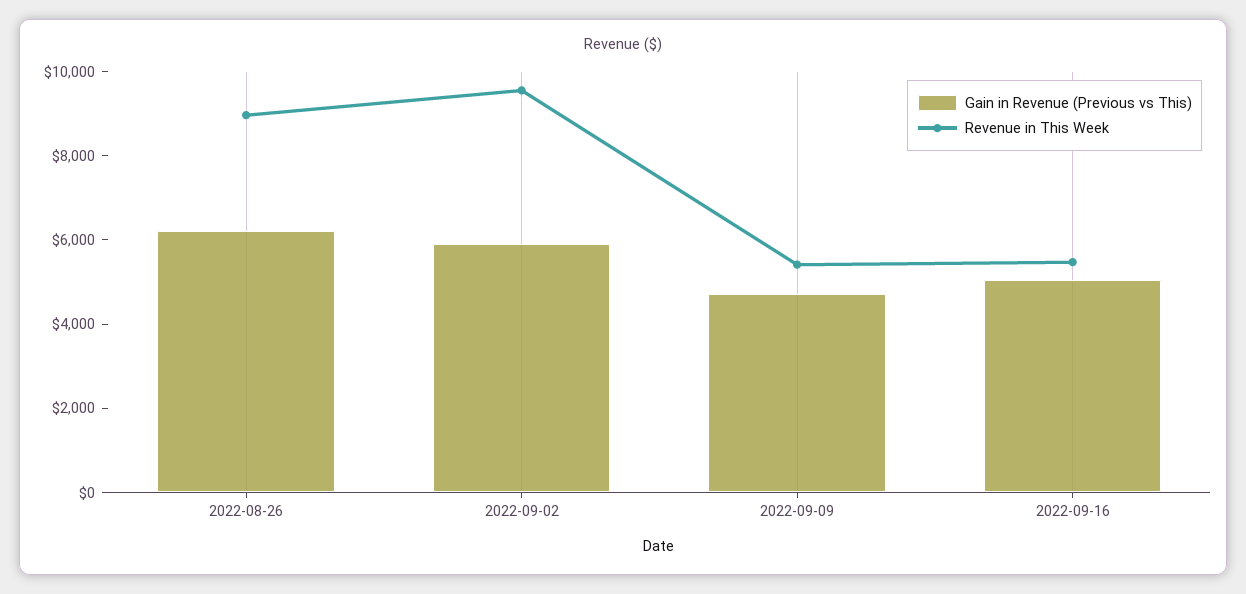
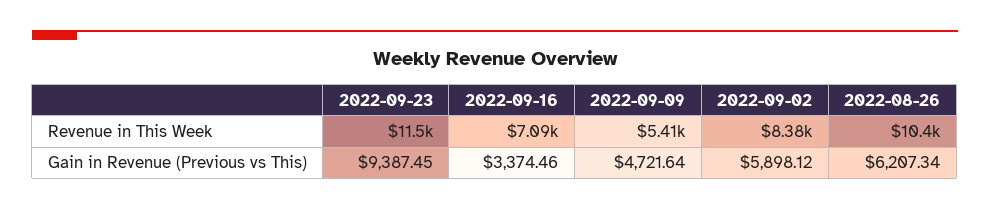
Revenue in This Week, 2022-08-26: 9000 -> 10400
Revenue in This Week, 2022-09-02: 9500 -> 8380
Gain in Revenue (Previous vs This), 2022-09-16: 5000 -> 3374.46
Revenue in This Week, 2022-09-16: 5500 -> 7090
Revenue in This Week, 2022-09-23: none -> 11500
Gain in Revenue (Previous vs This), 2022-09-23: none -> 9387.45

